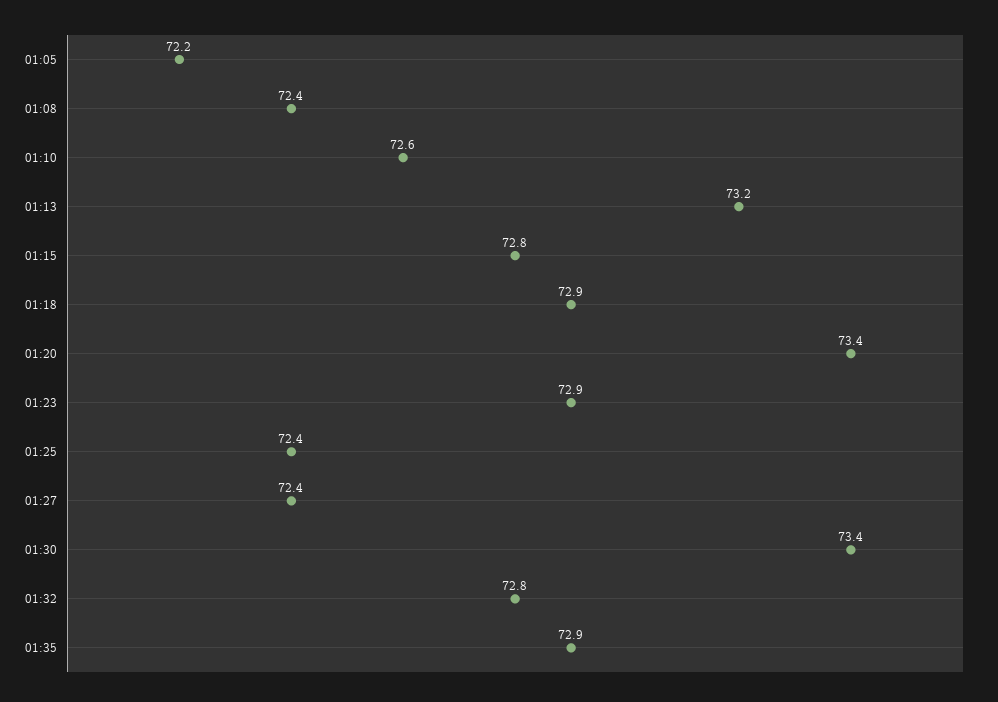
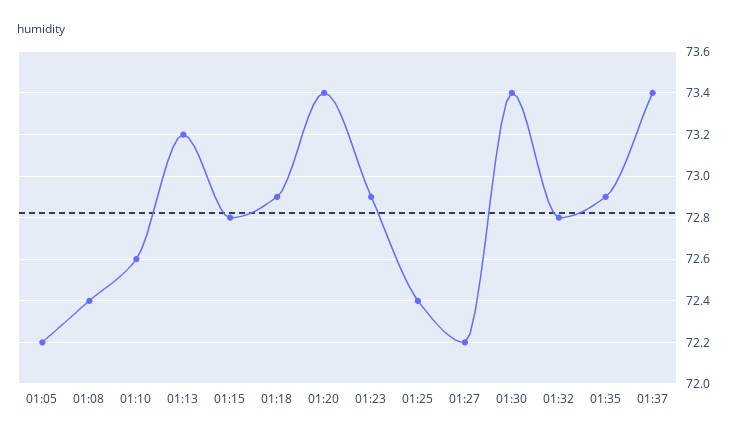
01:27: 72.4 -> 72.2
01:37: none -> 73.4

